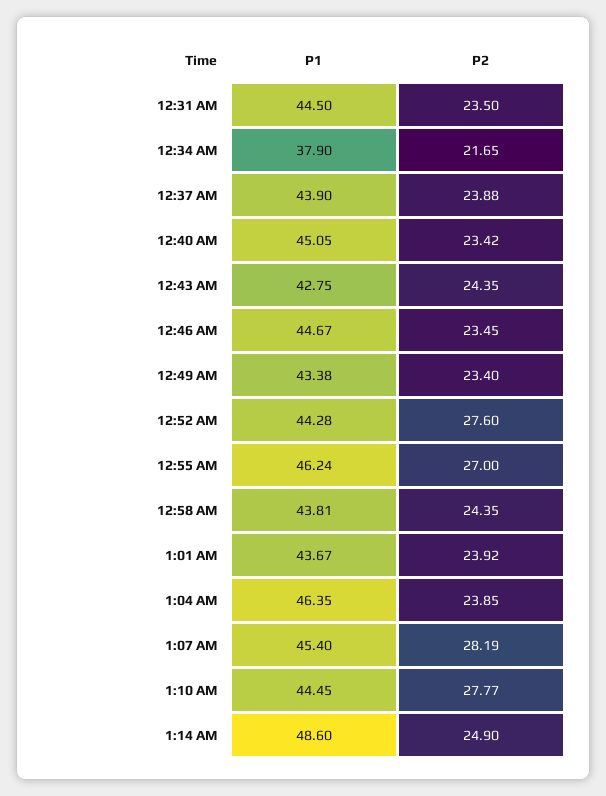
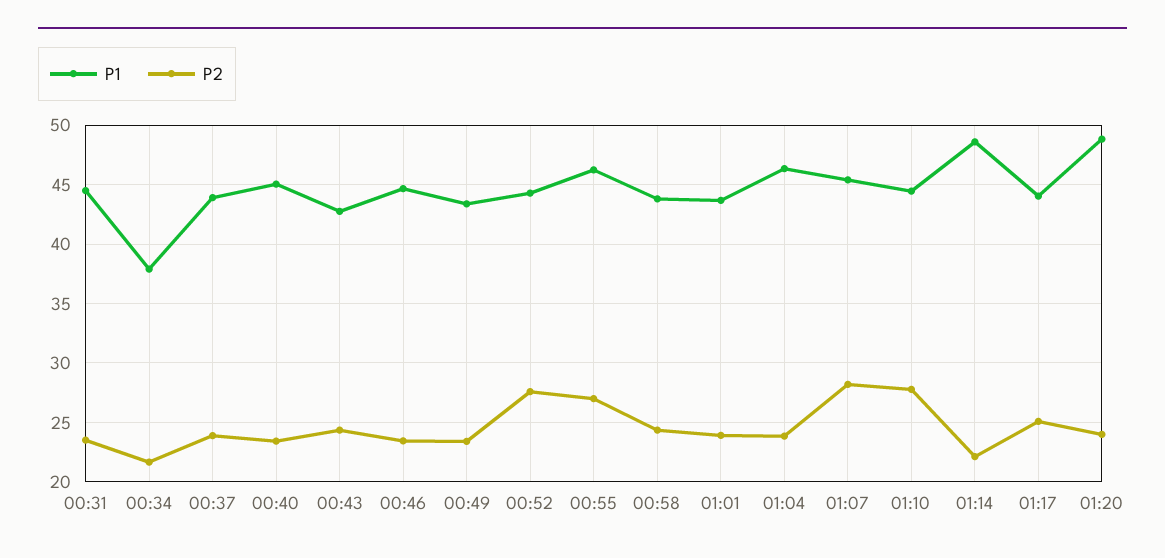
P2, 1:14 AM: 24.9 -> 22
P1, 01:17: none -> 44
P2, 01:17: none -> 25
P1, 01:20: none -> 49
P2, 01:20: none -> 24

